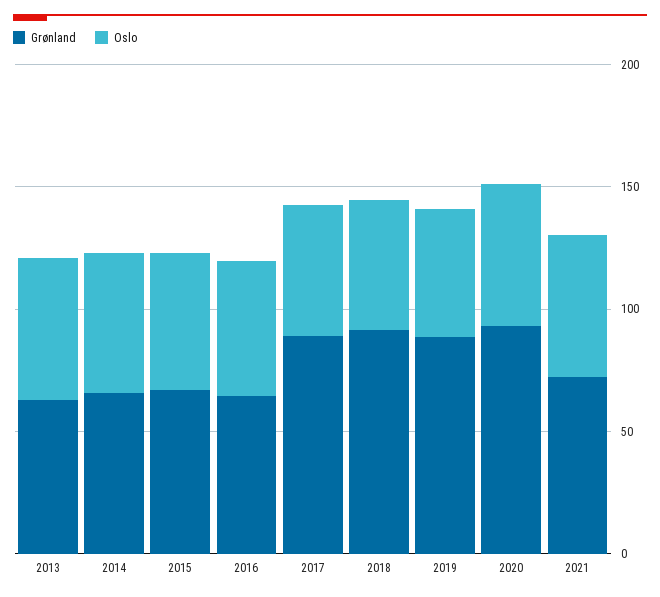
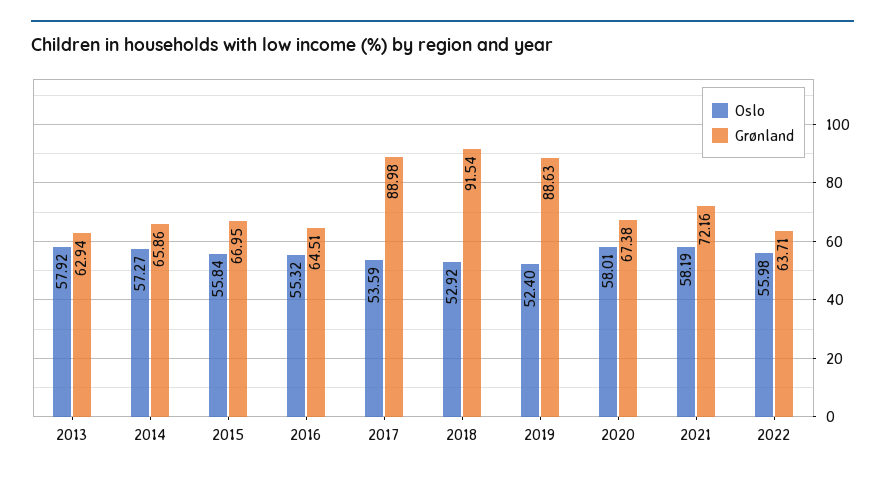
Grønland, 2020: 90 -> 67.38
Oslo, 2022: none -> 55.98
Grønland, 2022: none -> 63.71

